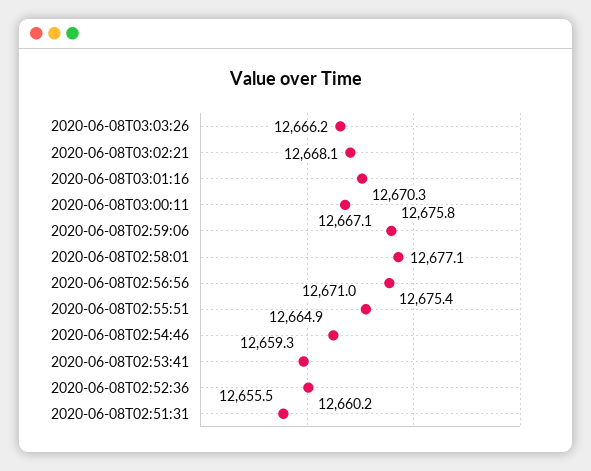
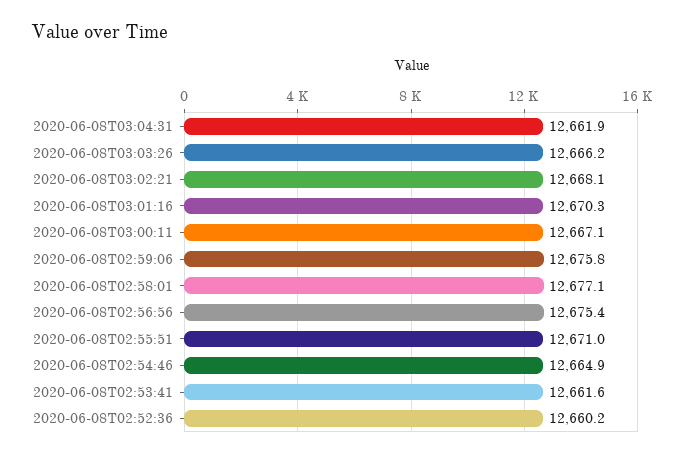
2020-06-08T02:53:41: 12659.3 -> 12661.6
2020-06-08T02:51:31: 12655.5 -> none
2020-06-08T03:04:31: none -> 12661.9

